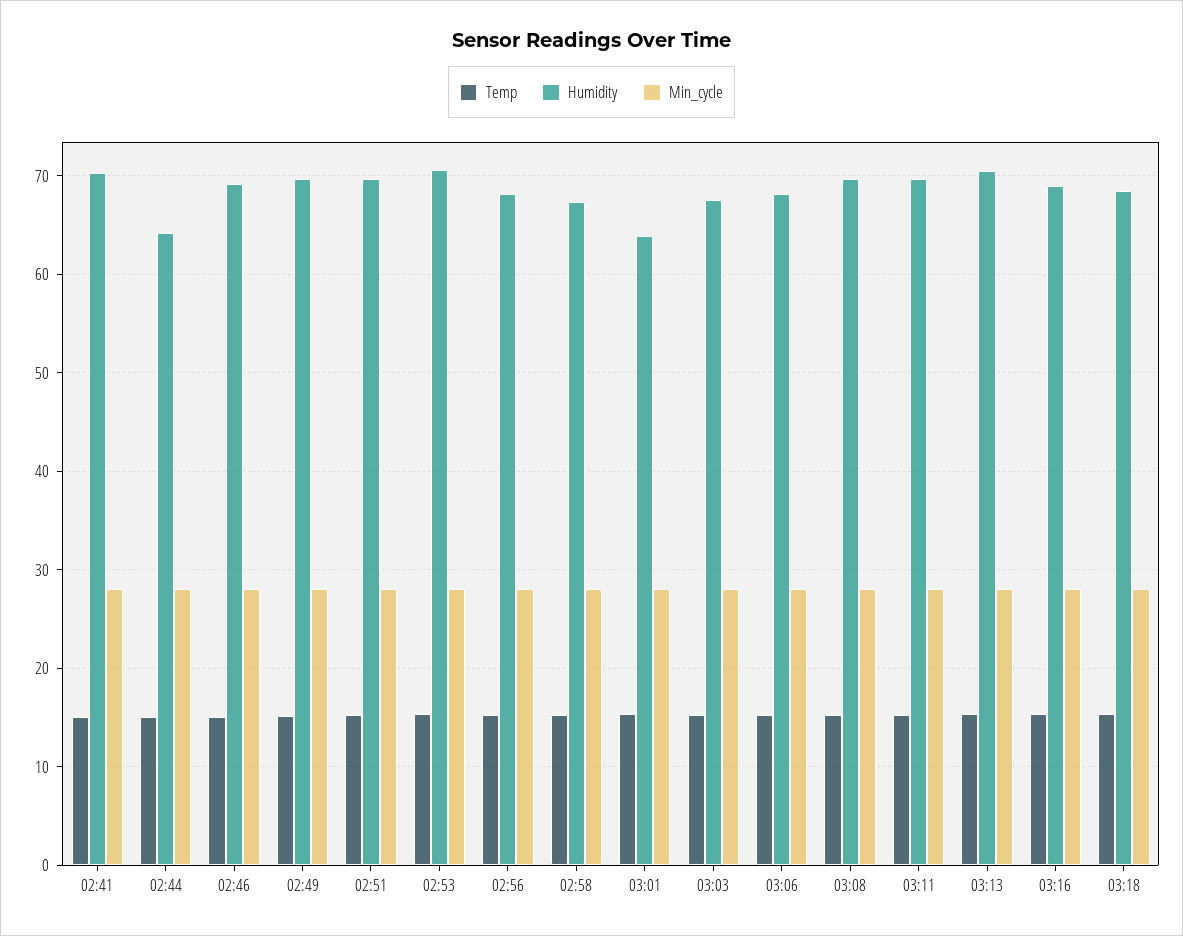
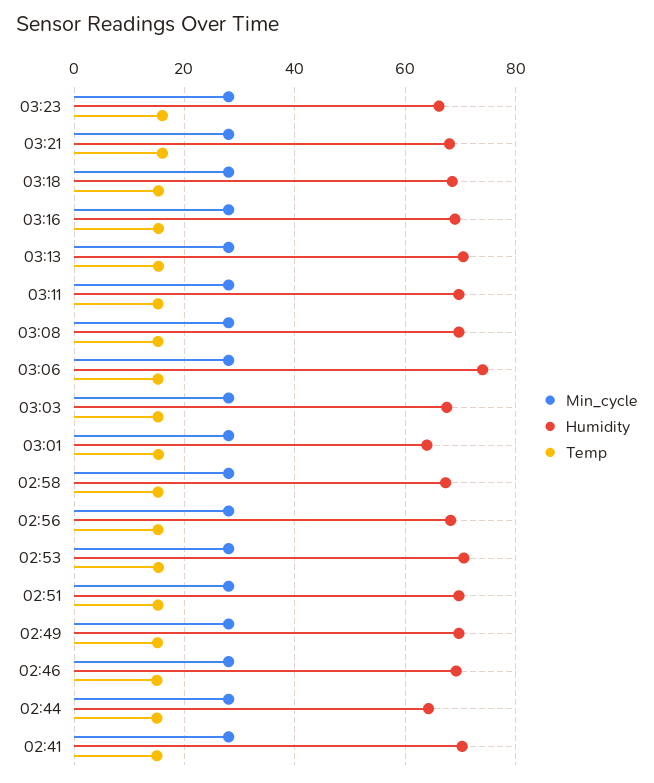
Humidity, 03:06: 68 -> 74
Min_cycle, 03:23: none -> 28
Humidity, 03:23: none -> 66
Temp, 03:23: none -> 16
Min_cycle, 03:21: none -> 28
Humidity, 03:21: none -> 68
Temp, 03:21: none -> 16

